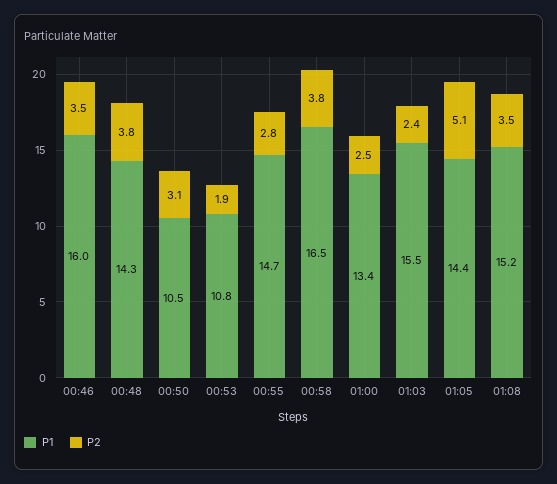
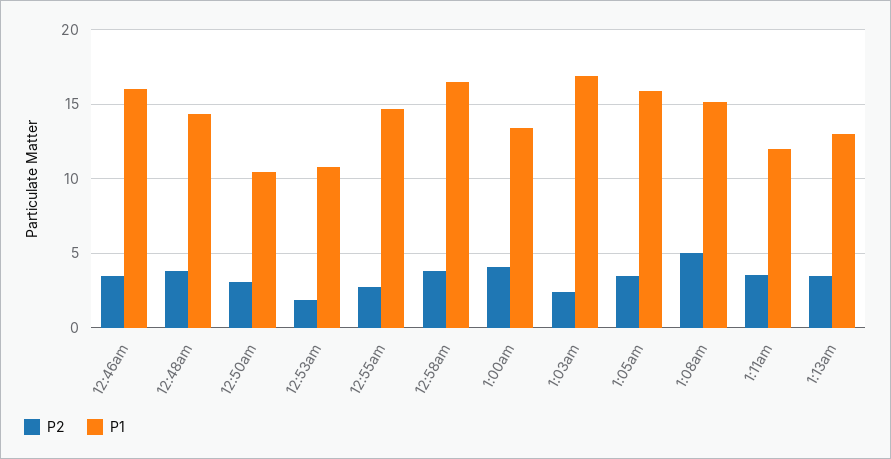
P2, 01:00: 2.5 -> 4
P1, 01:03: 15.5 -> 17
P1, 01:05: 14.4 -> 16
P2, 01:05: 5.1 -> 3.5
P2, 01:08: 3.5 -> 5
P2, 1:11am: none -> 3.5
P1, 1:11am: none -> 12
P2, 1:13am: none -> 3.5
P1, 1:13am: none -> 13

